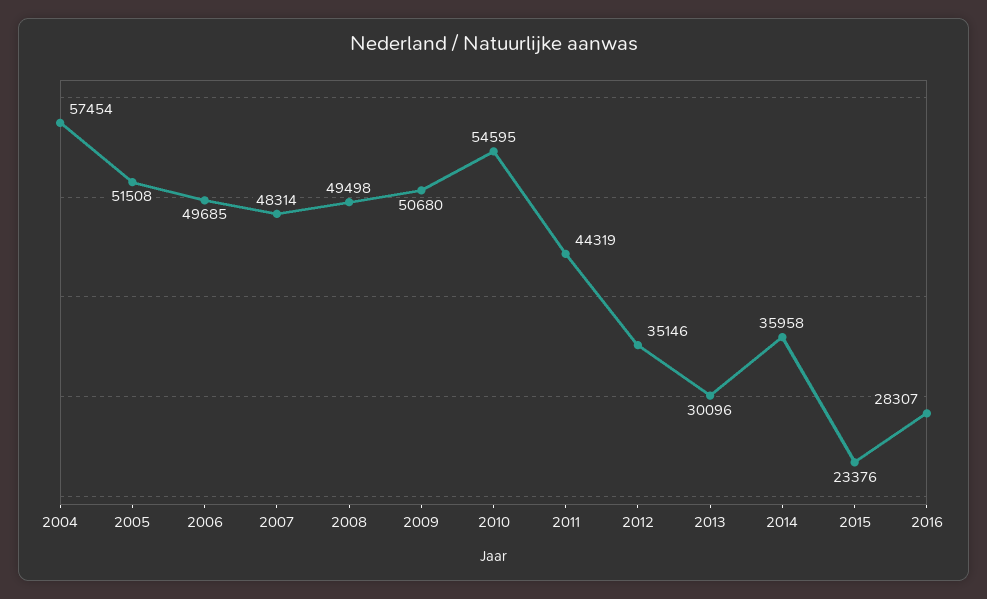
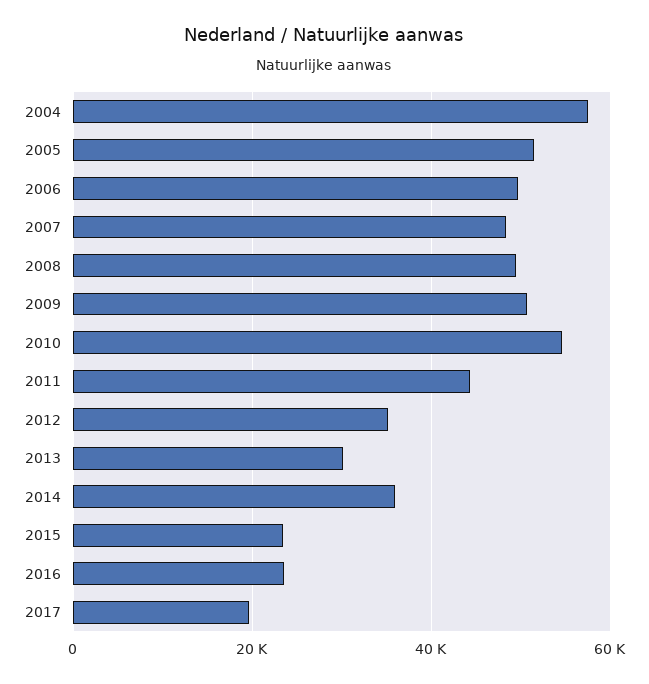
2016: 28307 -> 24000
2017: none -> 20000

